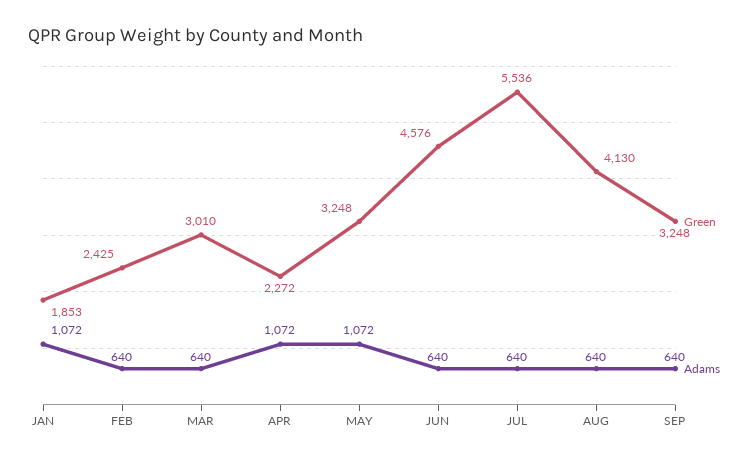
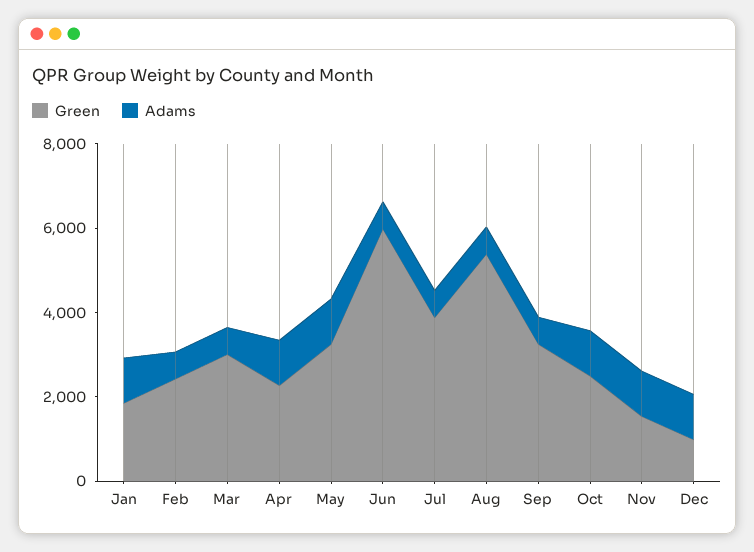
Green, JUN: 4576 -> 6000
Green, JUL: 5536 -> 4000
Green, AUG: 4130 -> 5500
Green, Oct: none -> 2500
Adams, Oct: none -> 1000
Green, Nov: none -> 1500
Adams, Nov: none -> 1000
Green, Dec: none -> 1000
Adams, Dec: none -> 1000

